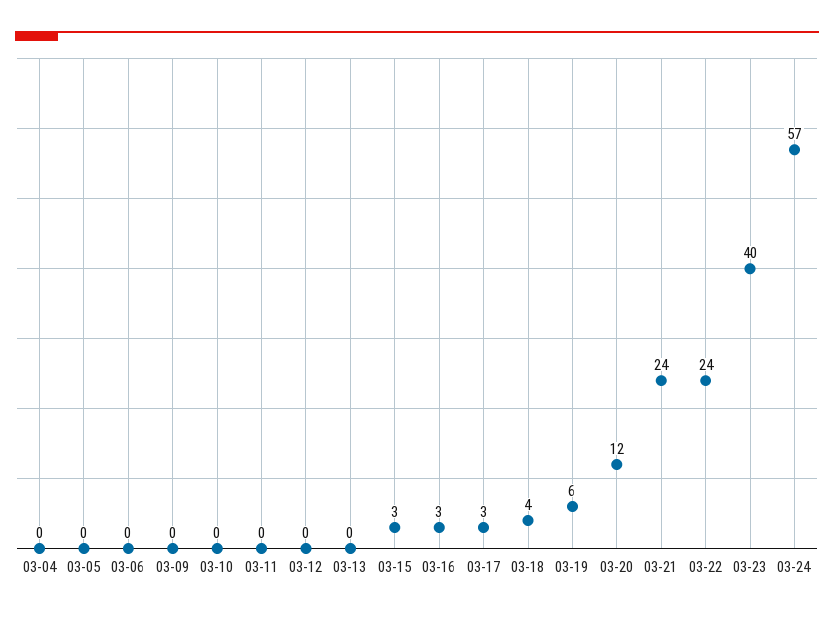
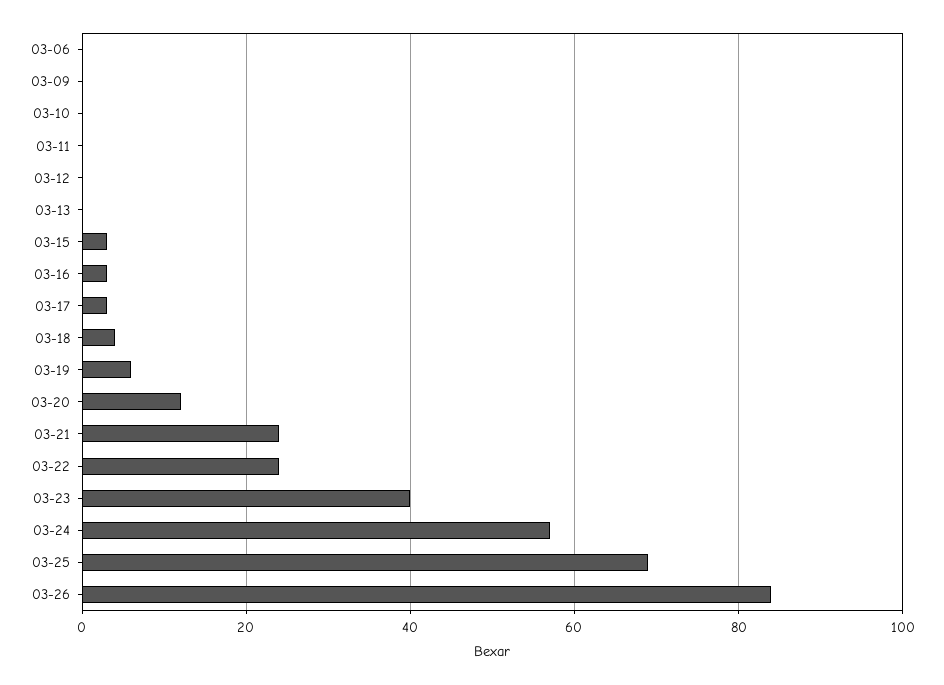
03-04: 0 -> none
03-05: 0 -> none
03-25: none -> 70
03-26: none -> 85

